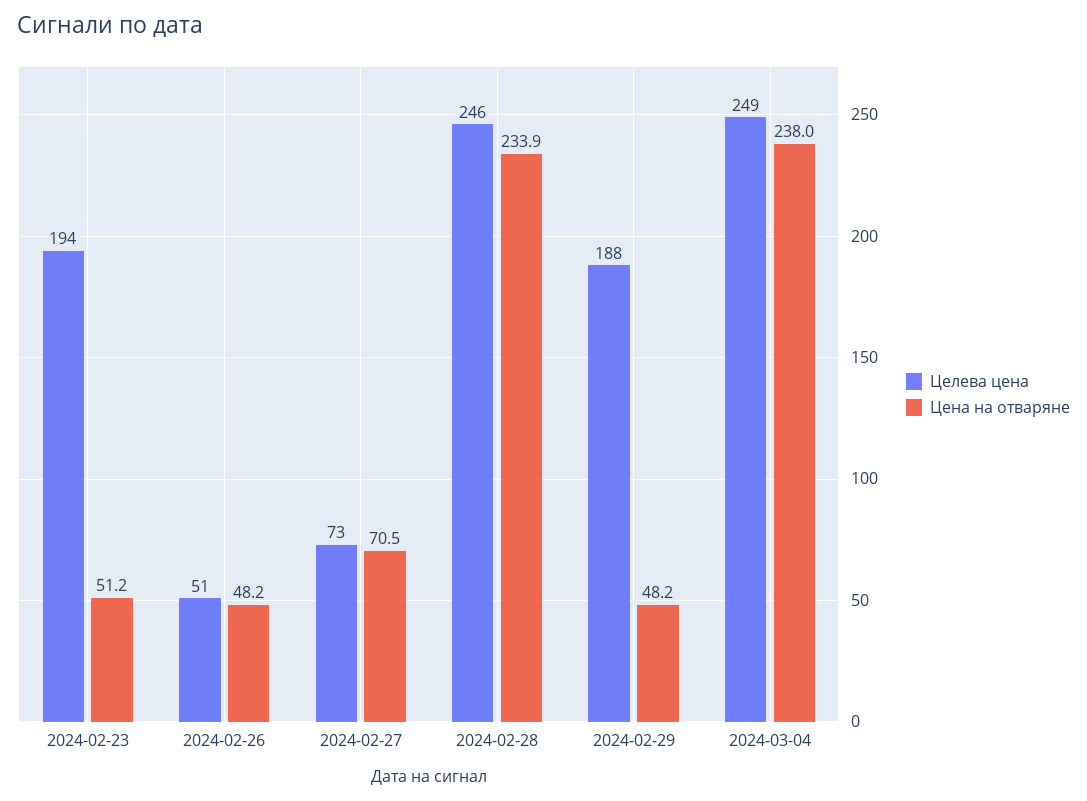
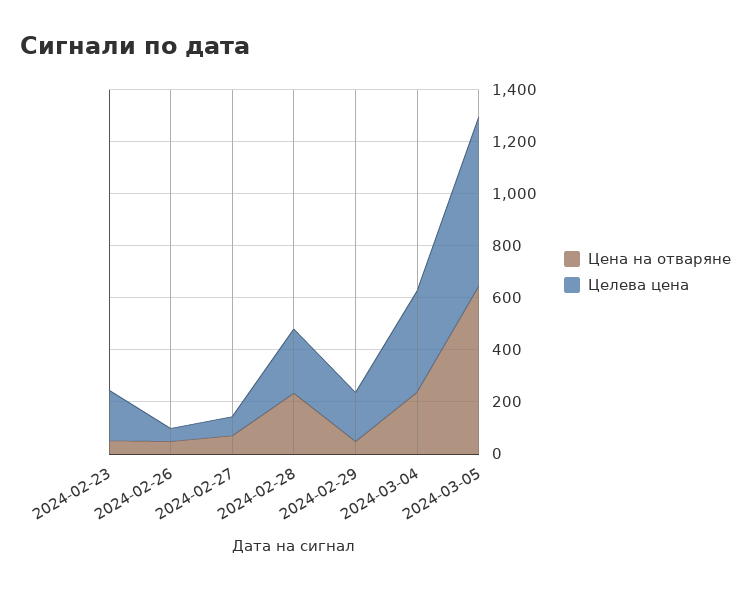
Целева цена, 2024-03-04: 249 -> 400
Цена на отваряне, 2024-03-05: none -> 650
Целева цена, 2024-03-05: none -> 650

